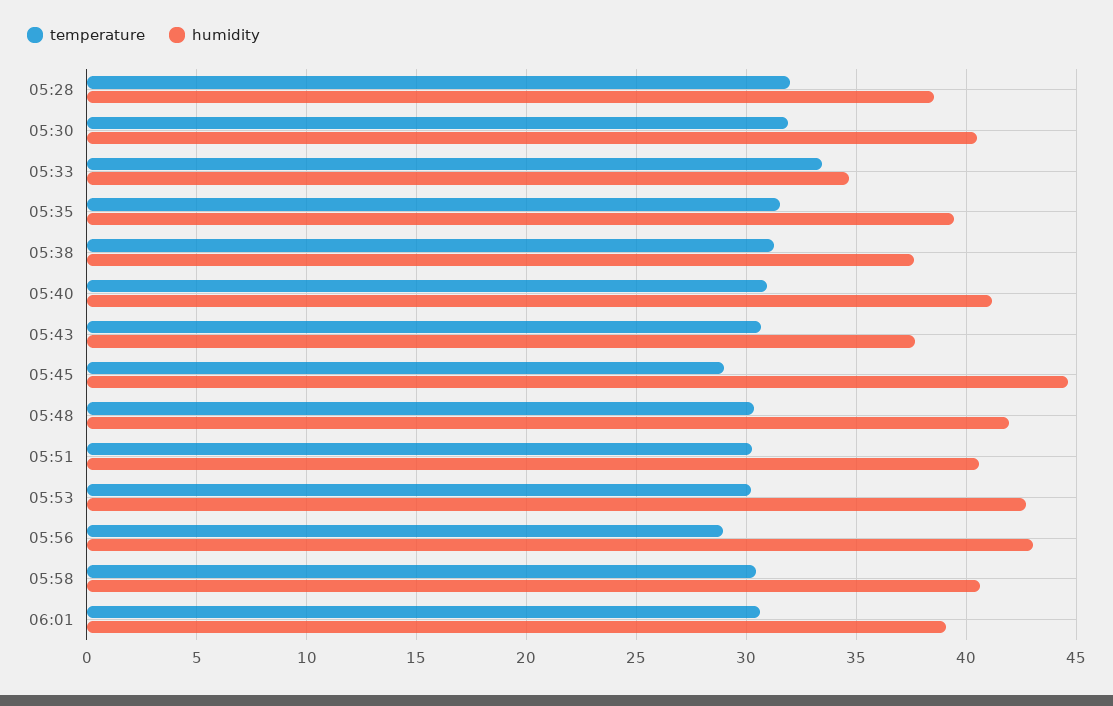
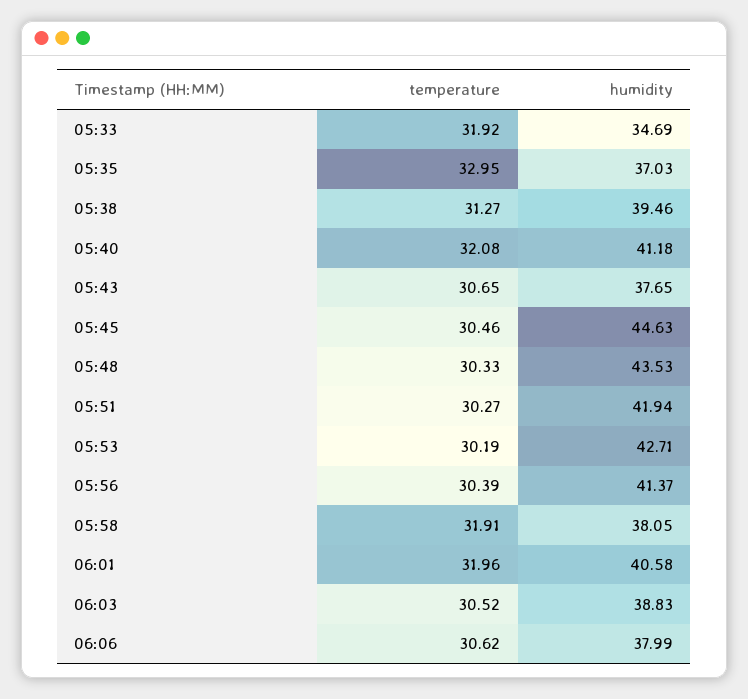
temperature, 05:28: 32 -> none
humidity, 05:28: 38.5 -> none
temperature, 05:30: 32 -> none
humidity, 05:30: 40.5 -> none
temperature, 05:33: 33.5 -> 31.92
temperature, 05:35: 31.5 -> 32.95
humidity, 05:35: 39.5 -> 37.03
humidity, 05:38: 37.5 -> 39.46
temperature, 05:40: 31 -> 32.08
temperature, 05:45: 29 -> 30.46
humidity, 05:48: 42 -> 43.53
humidity, 05:51: 40.5 -> 41.94
temperature, 05:56: 29 -> 30.39
humidity, 05:56: 43 -> 41.37
temperature, 05:58: 30.5 -> 31.91
humidity, 05:58: 40.5 -> 38.05
temperature, 06:01: 30.5 -> 31.96
humidity, 06:01: 39 -> 40.58
temperature, 06:03: none -> 30.52
humidity, 06:03: none -> 38.83
temperature, 06:06: none -> 30.62
humidity, 06:06: none -> 37.99

